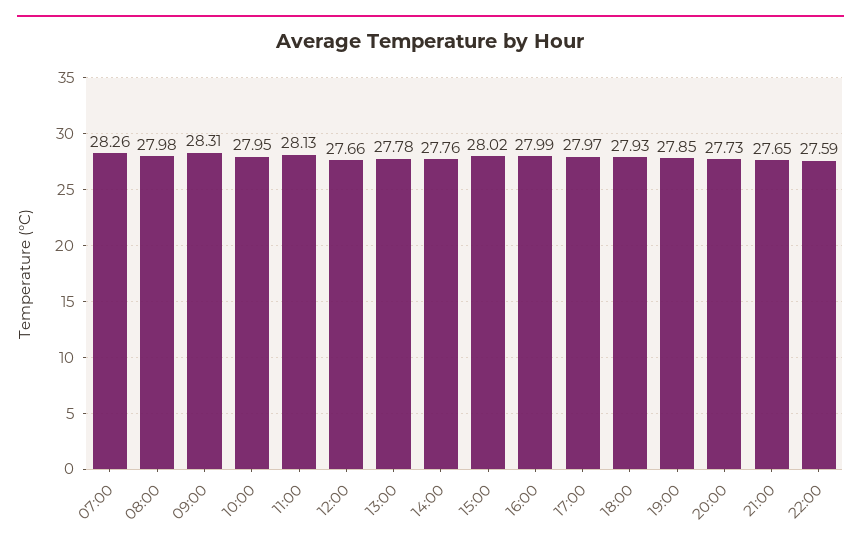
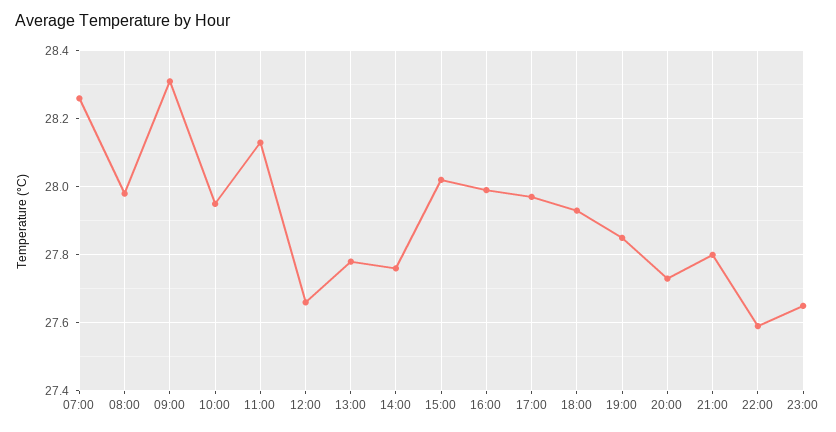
21:00: 27.65 -> 27.8
23:00: none -> 27.65

